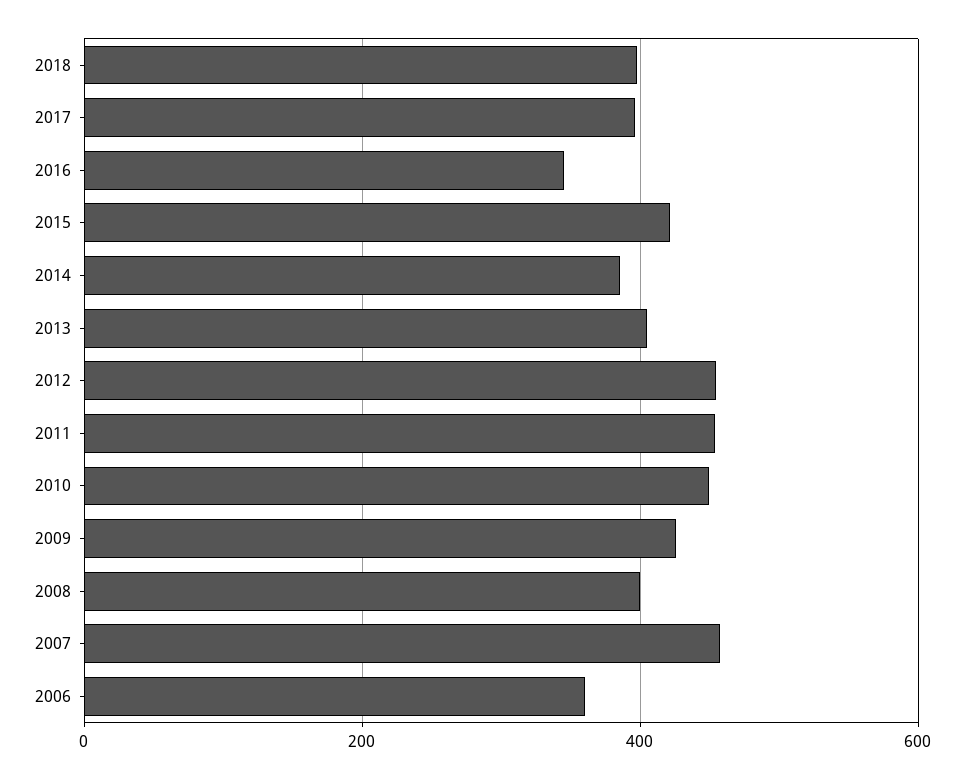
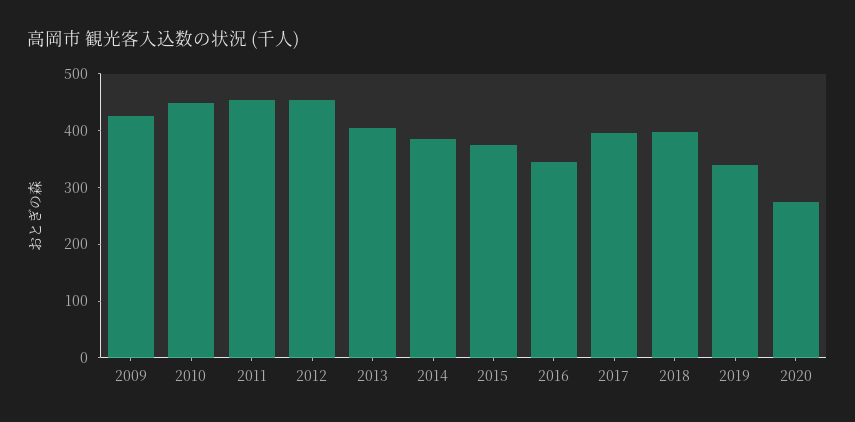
2015: 420 -> 380
2008: 400 -> none
2007: 460 -> none
2006: 360 -> none
2019: none -> 340
2020: none -> 280

